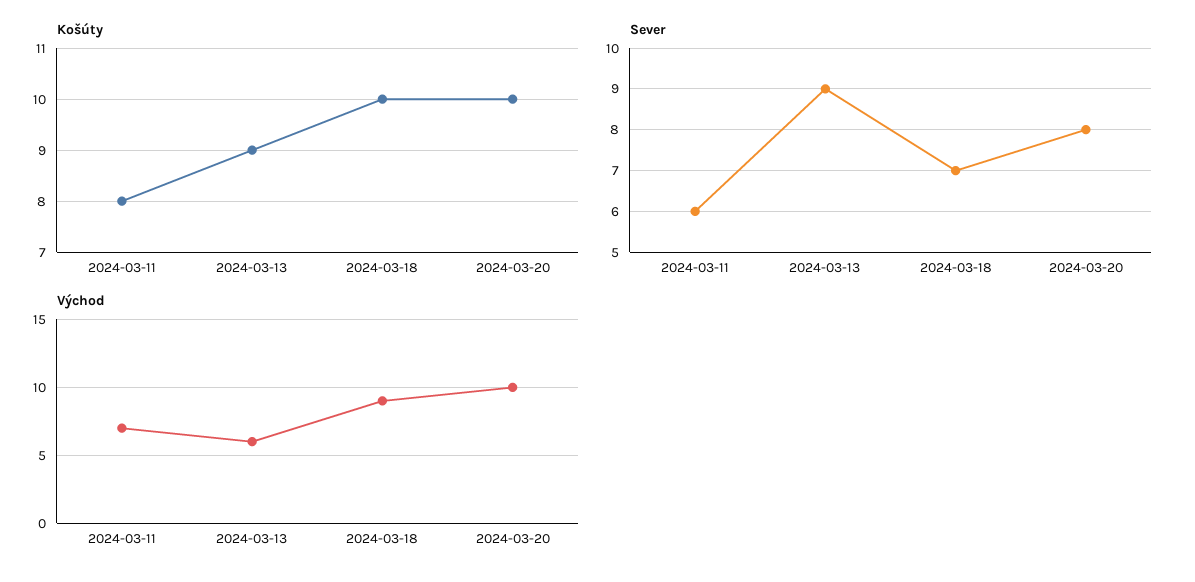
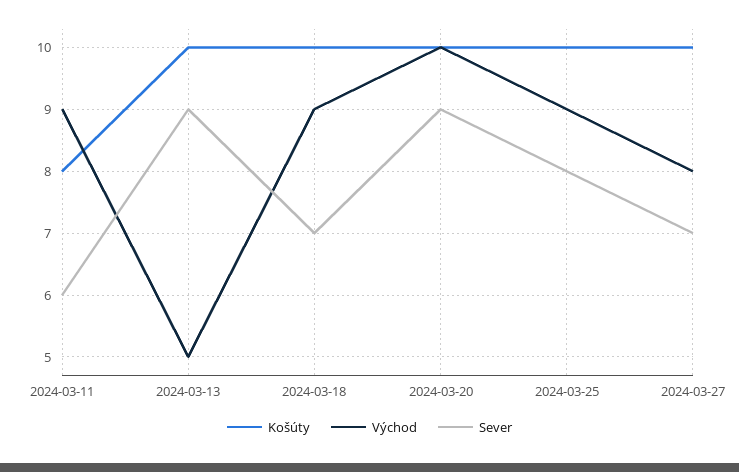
Košúty, 2024-03-13: 9 -> 10
Sever, 2024-03-20: 8 -> 9
Východ, 2024-03-11: 7 -> 9
Východ, 2024-03-13: 6 -> 5
Košúty, 2024-03-25: none -> 10
Východ, 2024-03-25: none -> 9
Sever, 2024-03-25: none -> 8
Košúty, 2024-03-27: none -> 10
Východ, 2024-03-27: none -> 8
Sever, 2024-03-27: none -> 7

